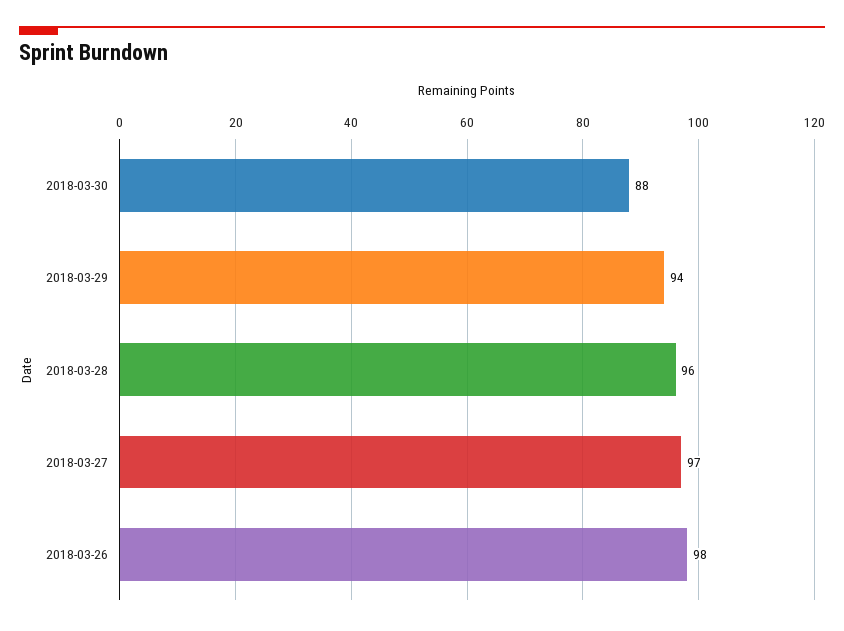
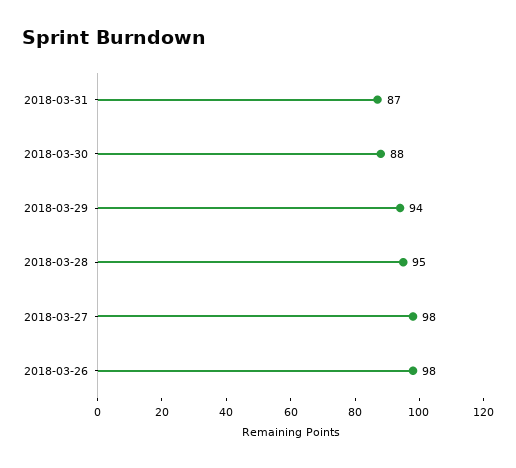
2018-03-28: 96 -> 95
2018-03-27: 97 -> 98
2018-03-31: none -> 87

